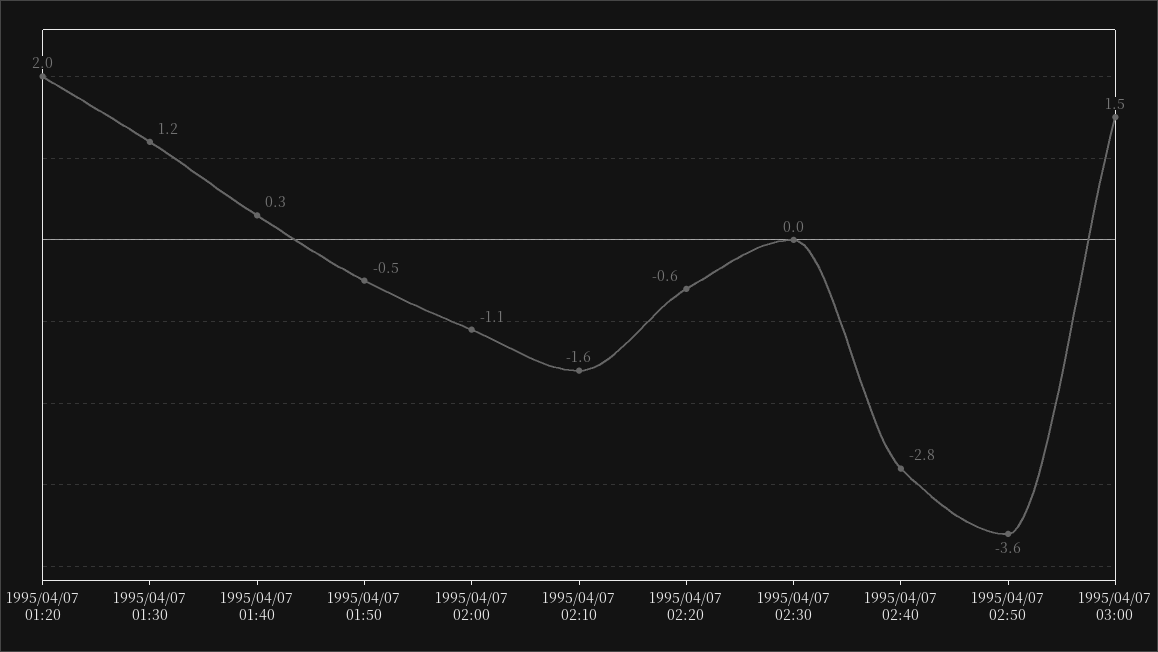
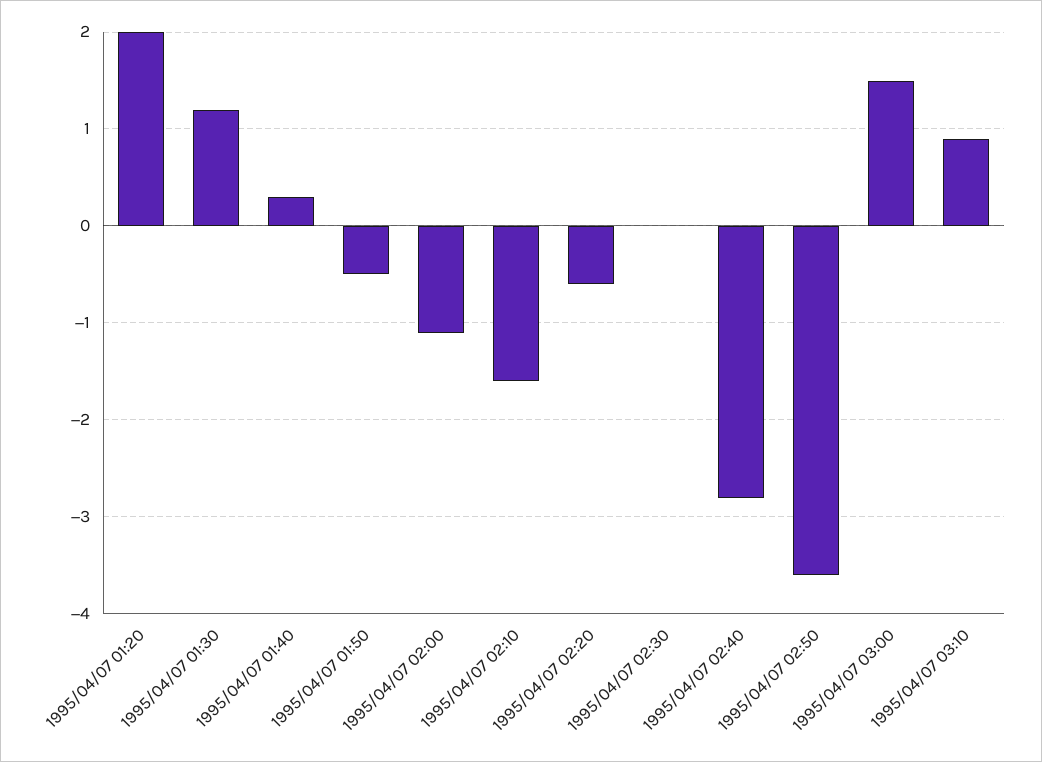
1995/04/07 03:10: none -> 0.9

